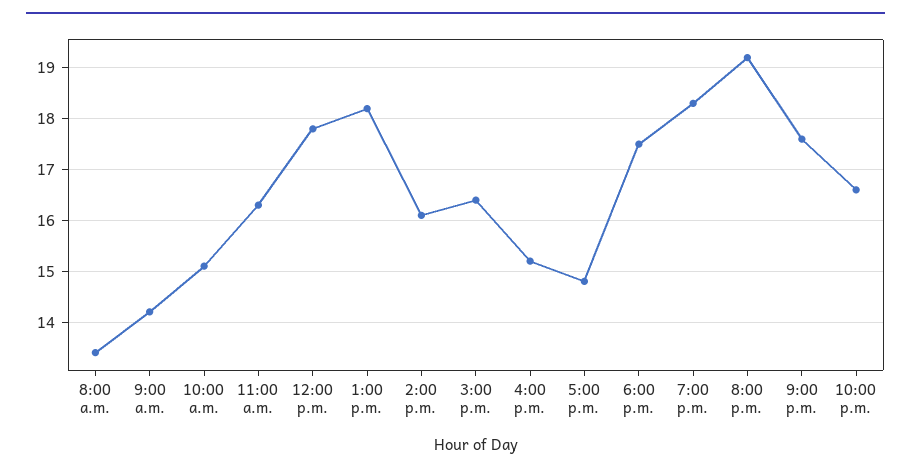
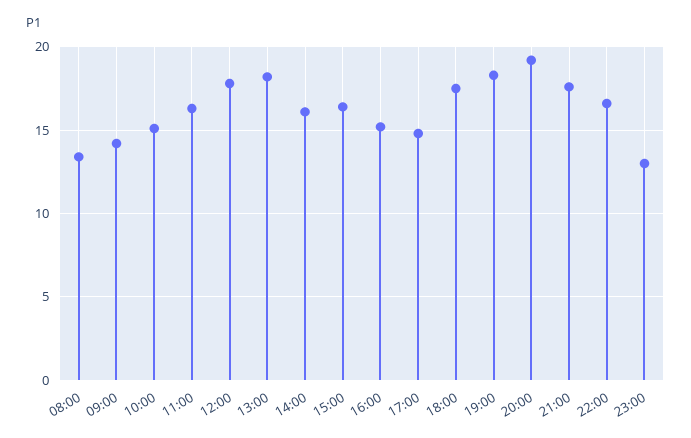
23:00: none -> 13

